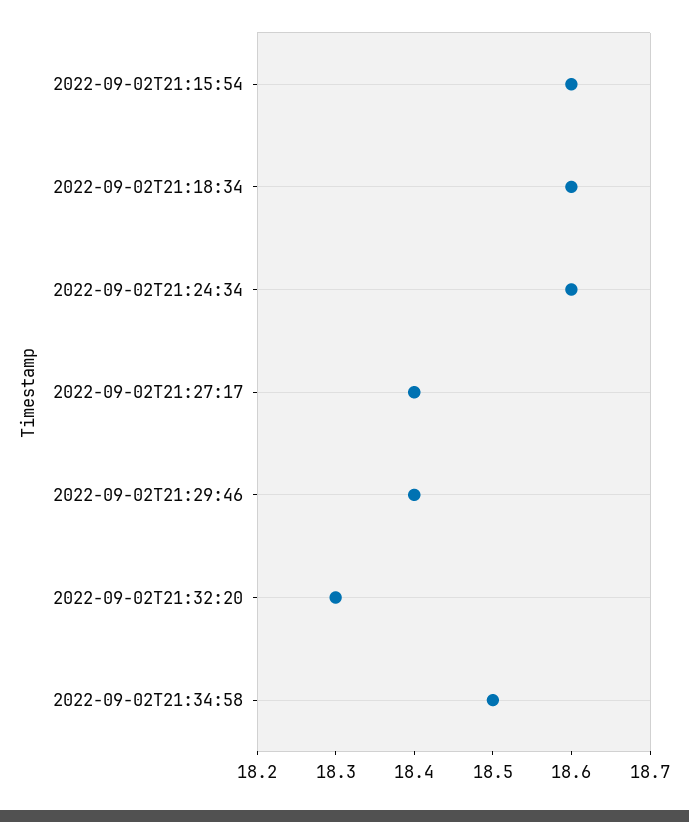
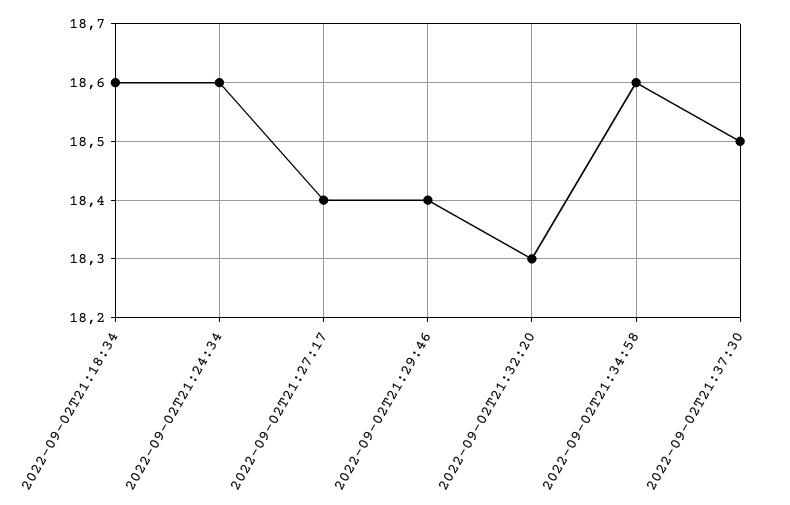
2022-09-02T21:15:54: 18.6 -> none
2022-09-02T21:34:58: 18.5 -> 18.6
2022-09-02T21:37:30: none -> 18.5

